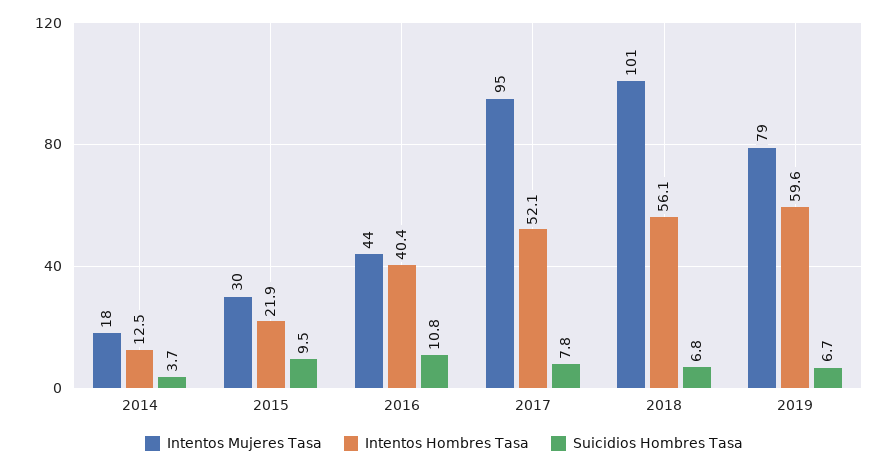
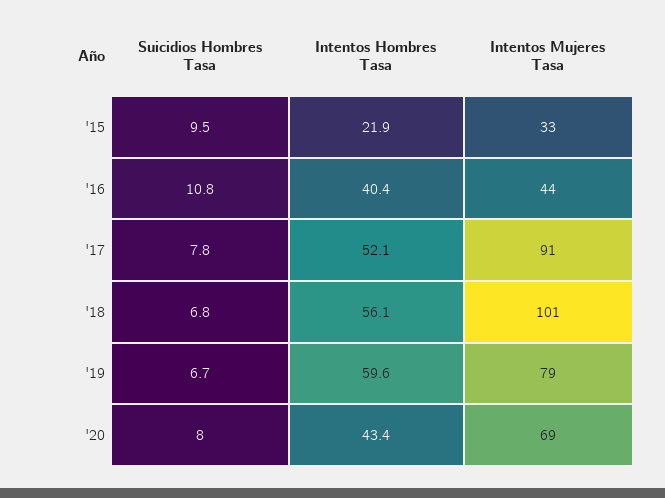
Intentos Mujeres Tasa, 2014: 18 -> none
Intentos Hombres Tasa, 2014: 12.5 -> none
Suicidios Hombres Tasa, 2014: 3.7 -> none
Intentos Mujeres Tasa, 2015: 30 -> 33
Intentos Mujeres Tasa, 2017: 95 -> 91
Suicidios Hombres Tasa, '20: none -> 8
Intentos Hombres Tasa, '20: none -> 43.4
Intentos Mujeres Tasa, '20: none -> 69

